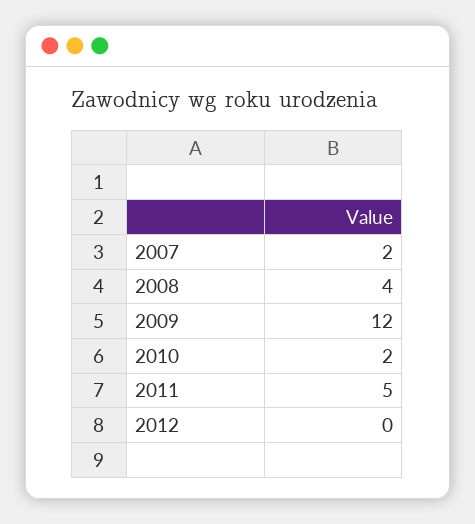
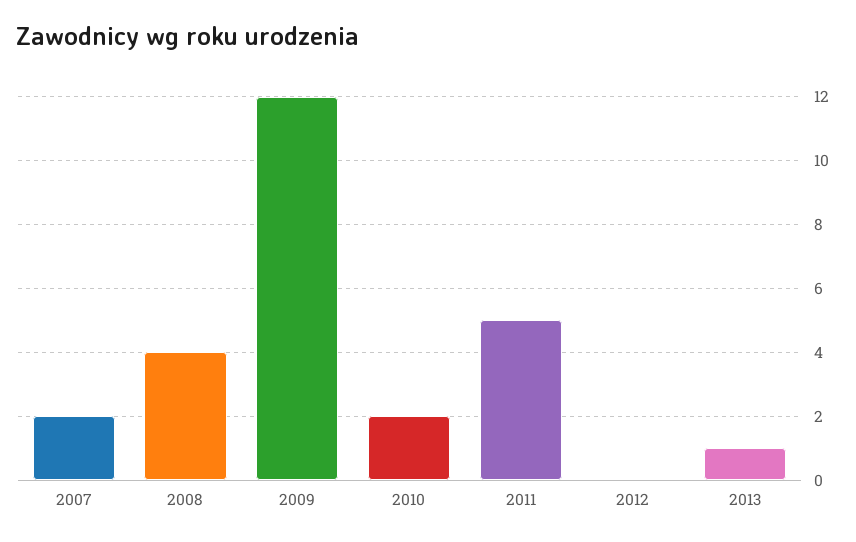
2013: none -> 1

